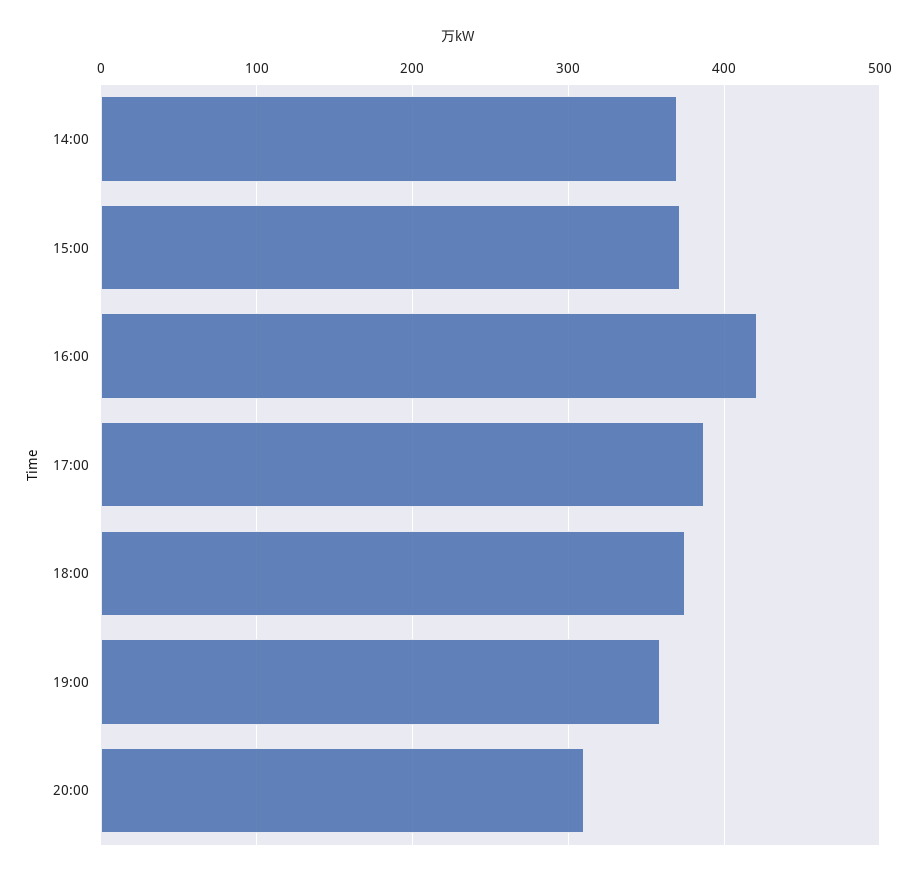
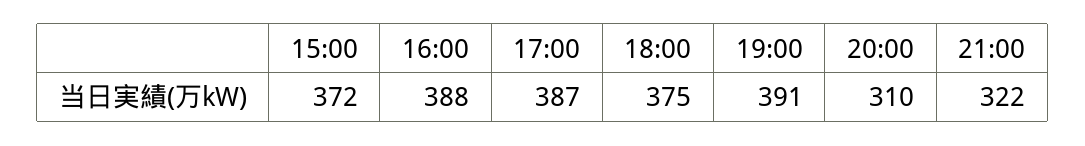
14:00: 370 -> none
16:00: 420 -> 388
19:00: 360 -> 391
21:00: none -> 322

